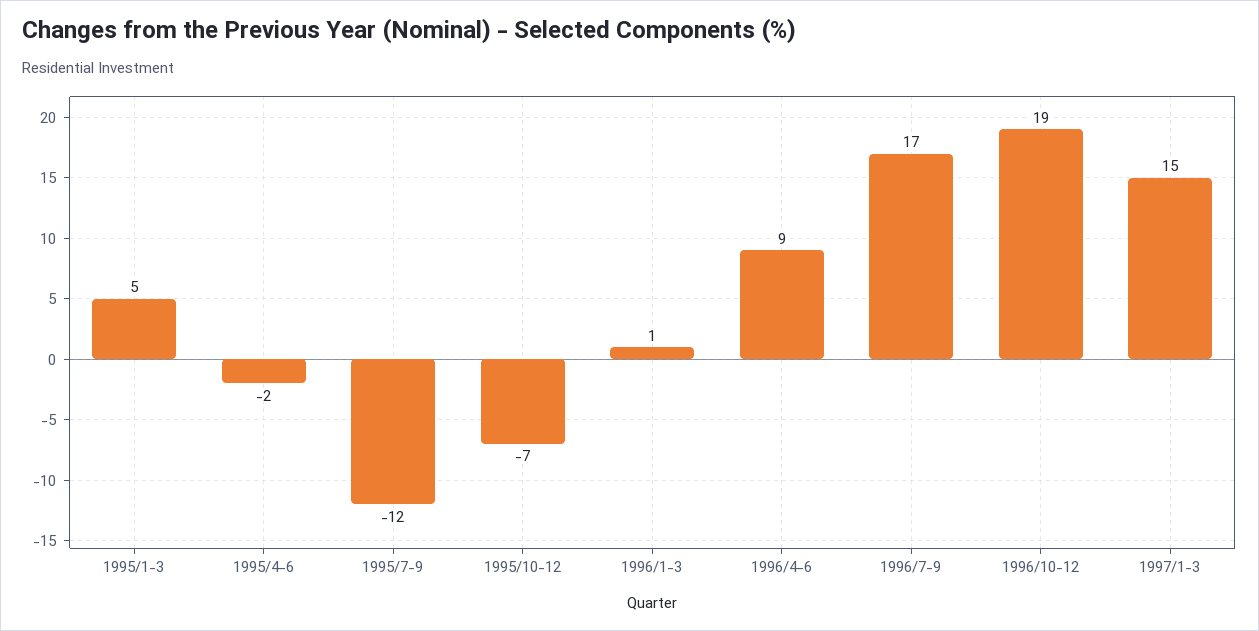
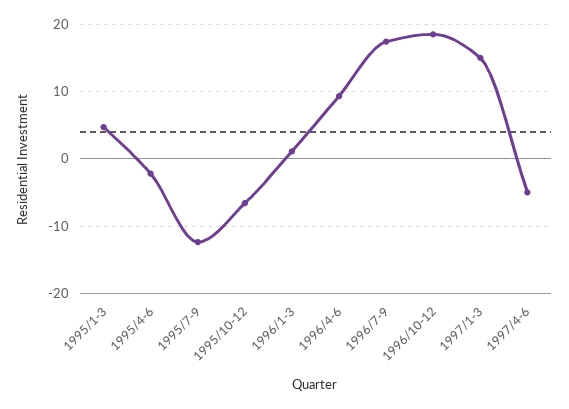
1997/4-6: none -> -5

